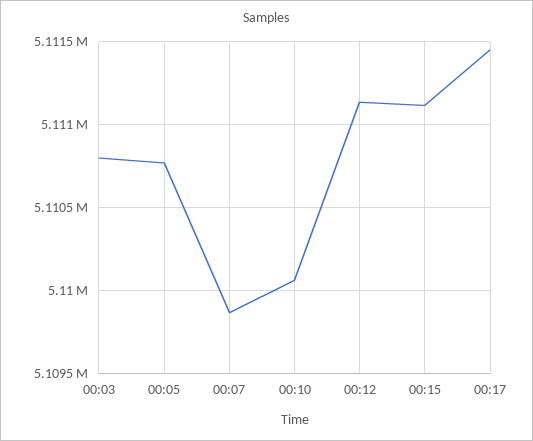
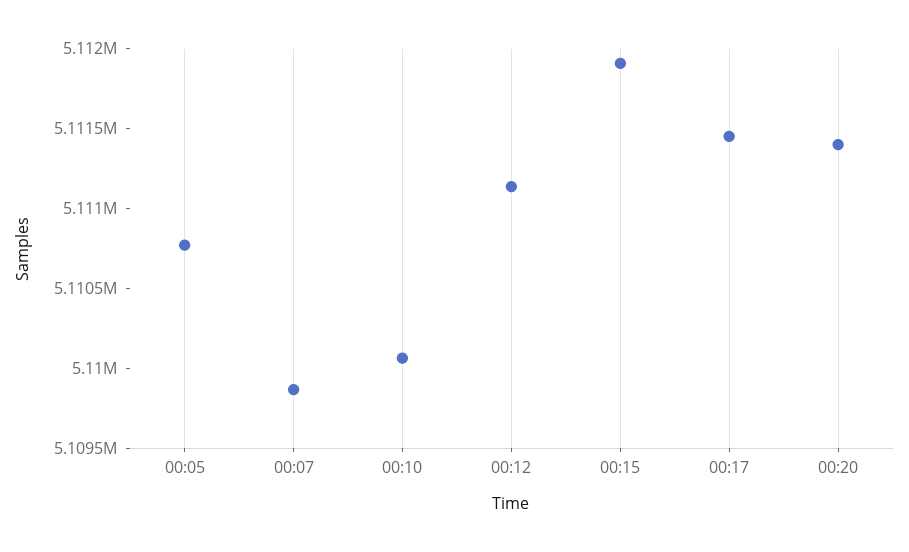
00:03: 5110800 -> none
00:15: 5111100 -> 5111900
00:20: none -> 5111400

